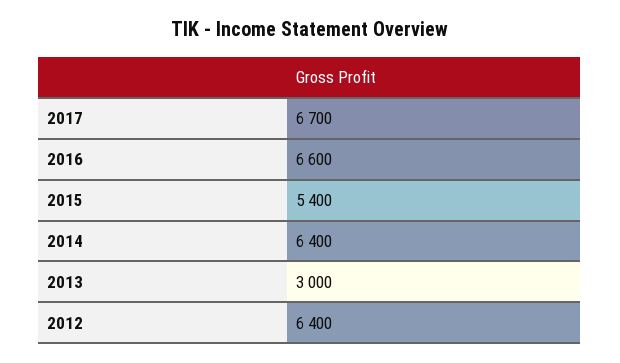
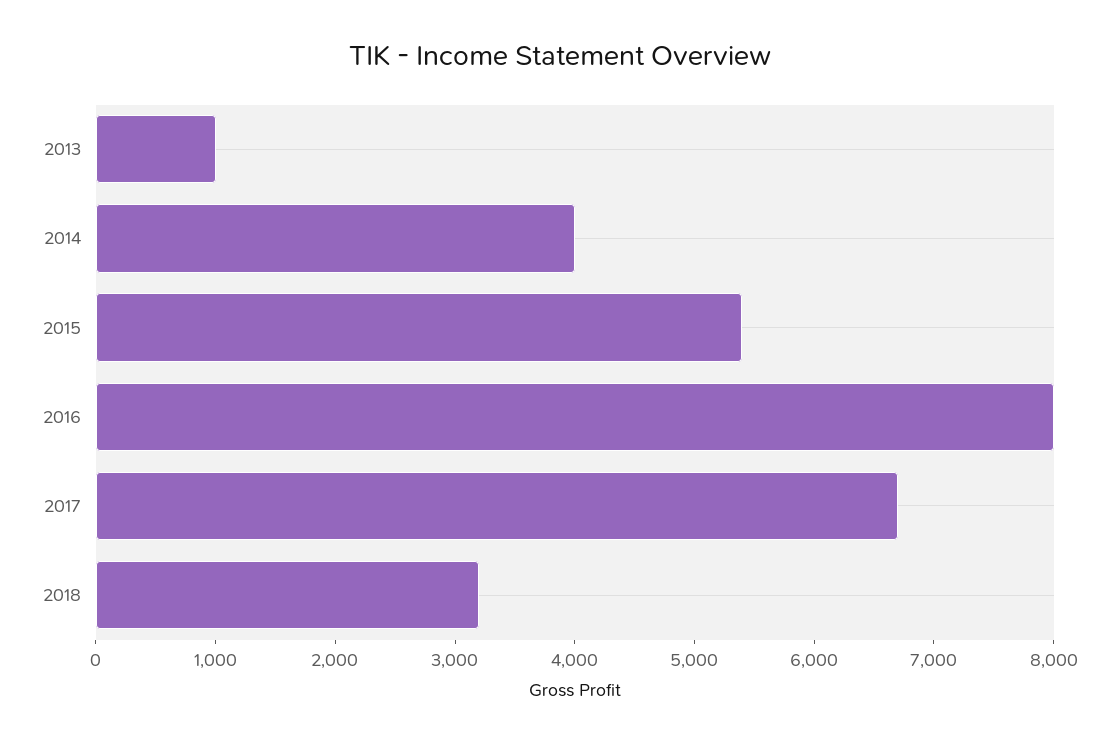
2016: 6600 -> 8000
2014: 6400 -> 4000
2013: 3000 -> 1000
2012: 6400 -> none
2018: none -> 3200

